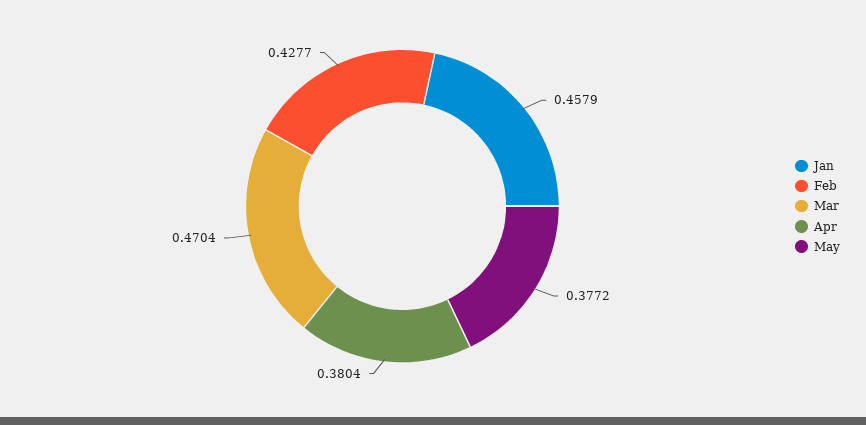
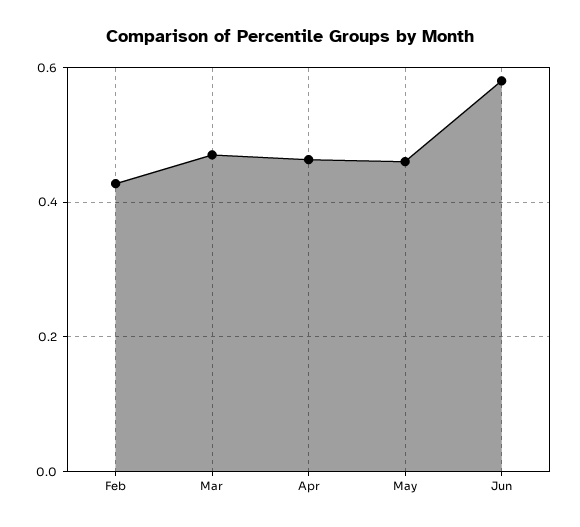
Jan: 0.4579 -> none
Apr: 0.3804 -> 0.46
May: 0.3772 -> 0.46
Jun: none -> 0.58

